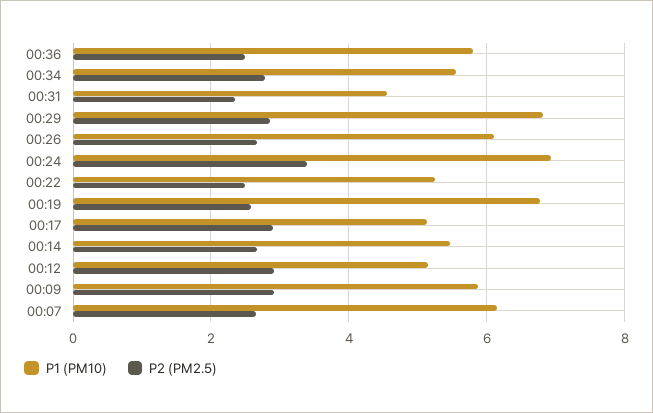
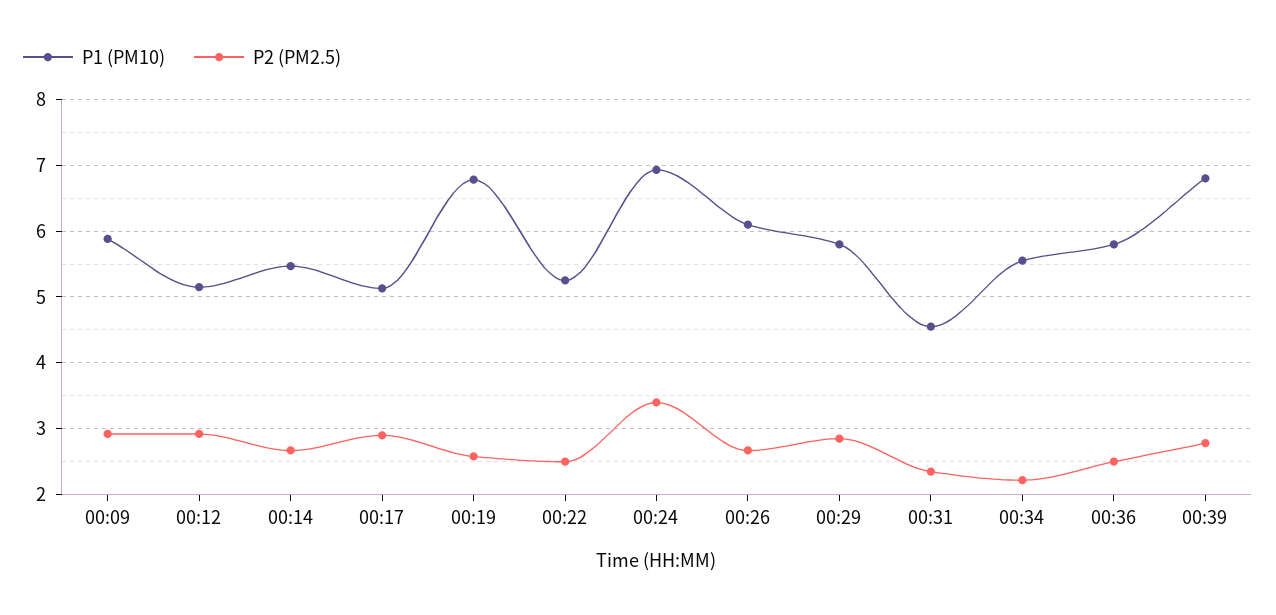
P2 (PM2.5), 00:34: 2.8 -> 2.2
P1 (PM10), 00:29: 6.8 -> 5.8
P1 (PM10), 00:07: 6.2 -> none
P2 (PM2.5), 00:07: 2.6 -> none
P1 (PM10), 00:39: none -> 6.8
P2 (PM2.5), 00:39: none -> 2.8

